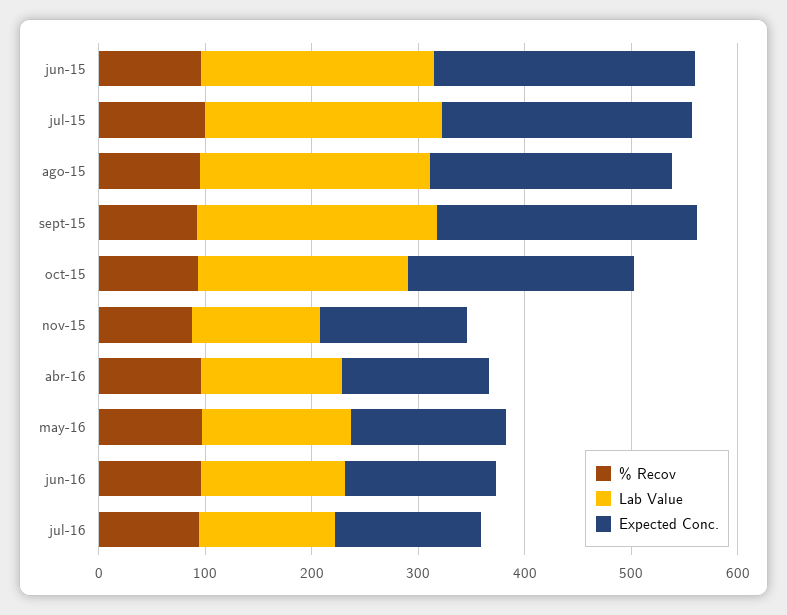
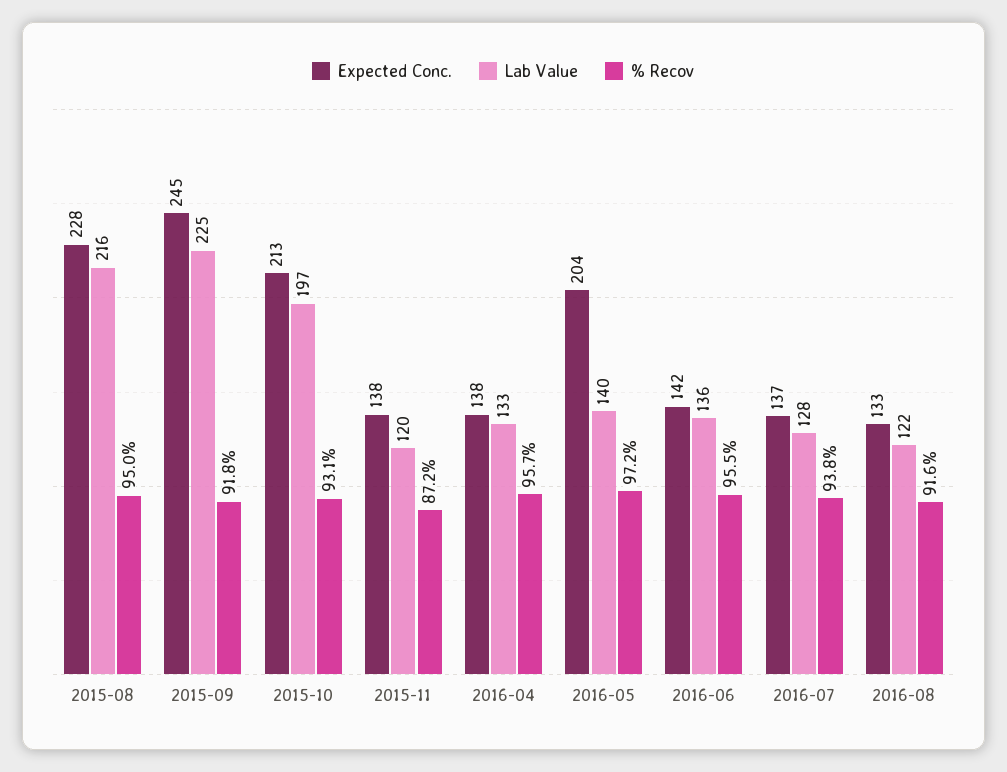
% Recov, jun-15: 100 -> none
Lab Value, jun-15: 220 -> none
Expected Conc., jun-15: 240 -> none
% Recov, jul-15: 100 -> none
Lab Value, jul-15: 220 -> none
Expected Conc., jul-15: 240 -> none
Expected Conc., may-16: 140 -> 204
Expected Conc., 2016-08: none -> 133
Lab Value, 2016-08: none -> 122
% Recov, 2016-08: none -> 91.6

